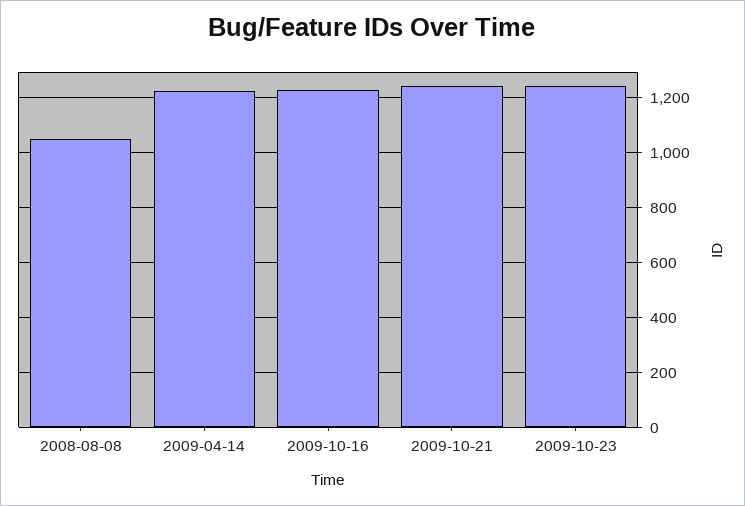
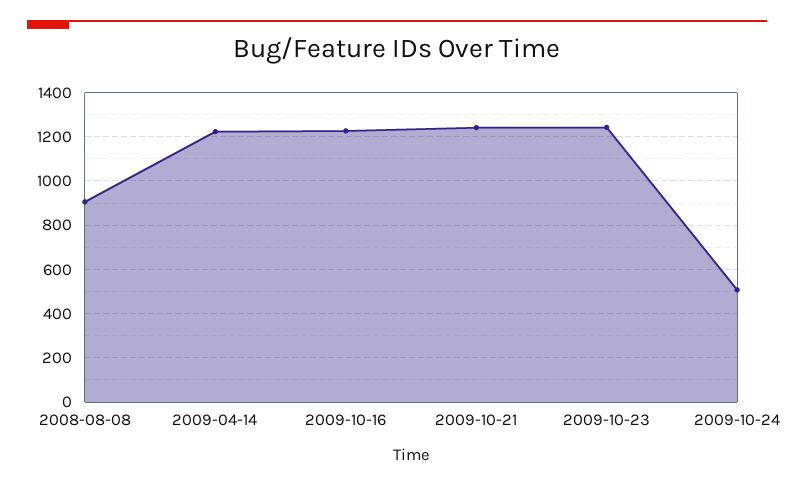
2008-08-08: 1050 -> 900
2009-10-24: none -> 500

